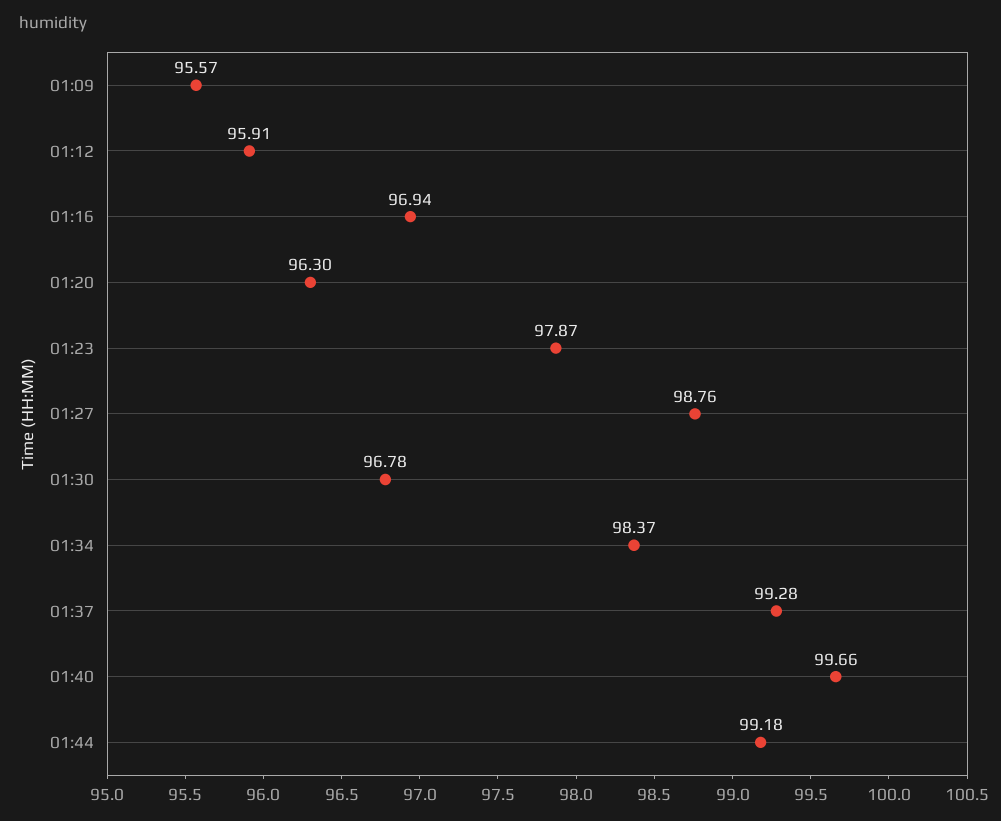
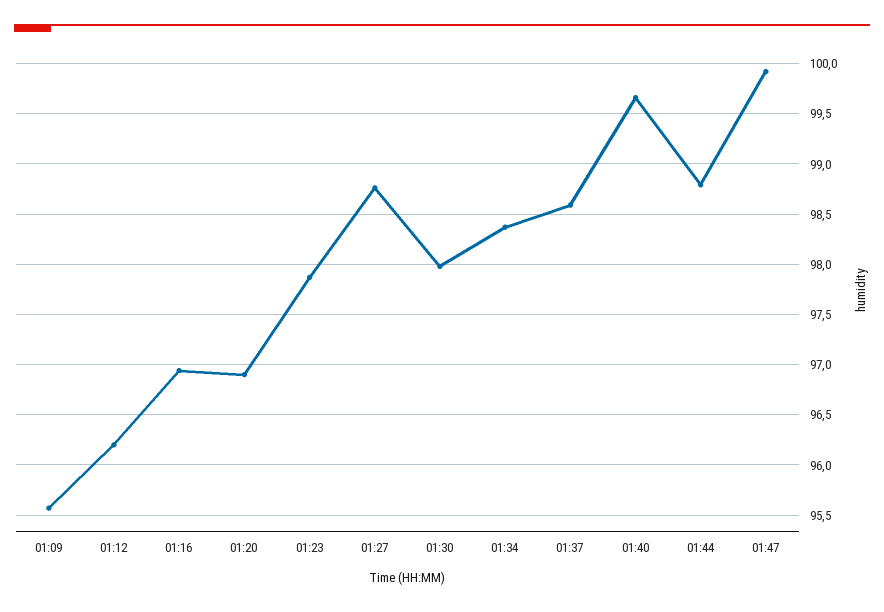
01:12: 95.91 -> 96.2
01:20: 96.3 -> 96.9
01:30: 96.78 -> 98
01:37: 99.28 -> 98.6
01:44: 99.18 -> 98.8
01:47: none -> 99.9

